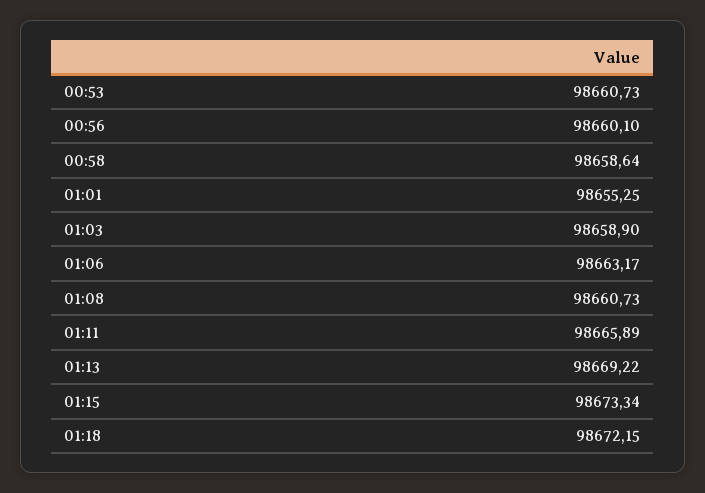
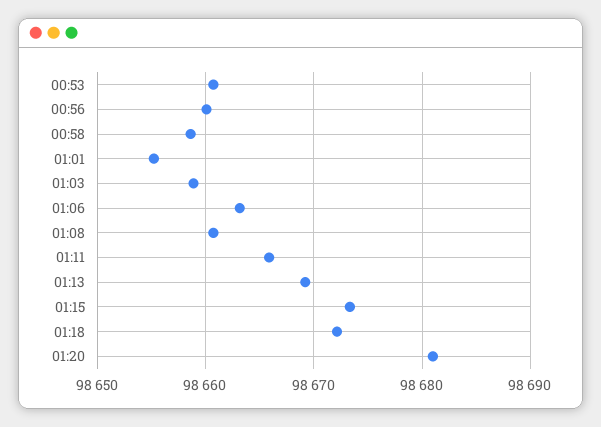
01:20: none -> 98681

